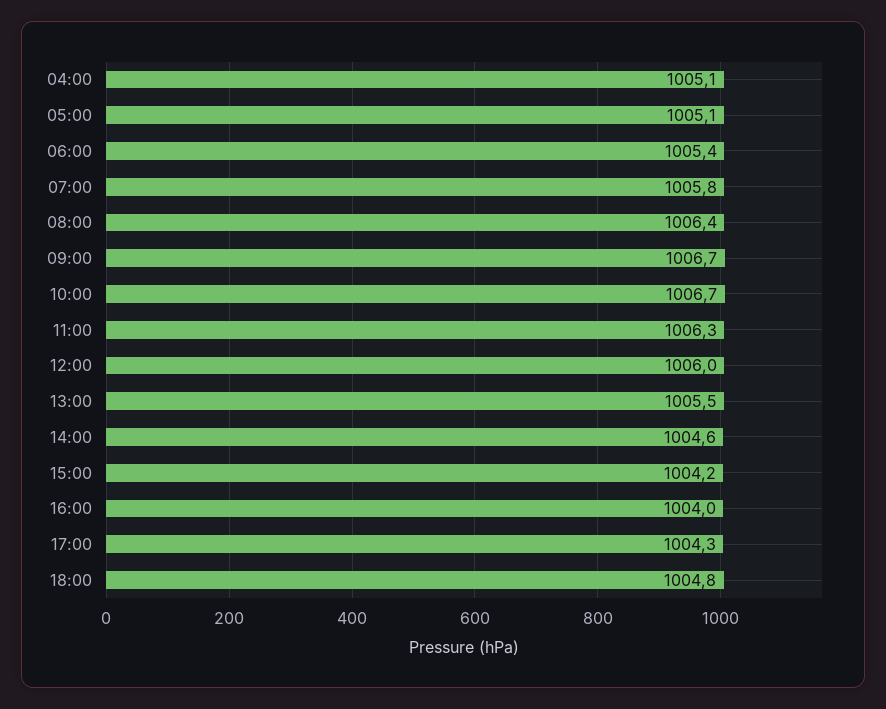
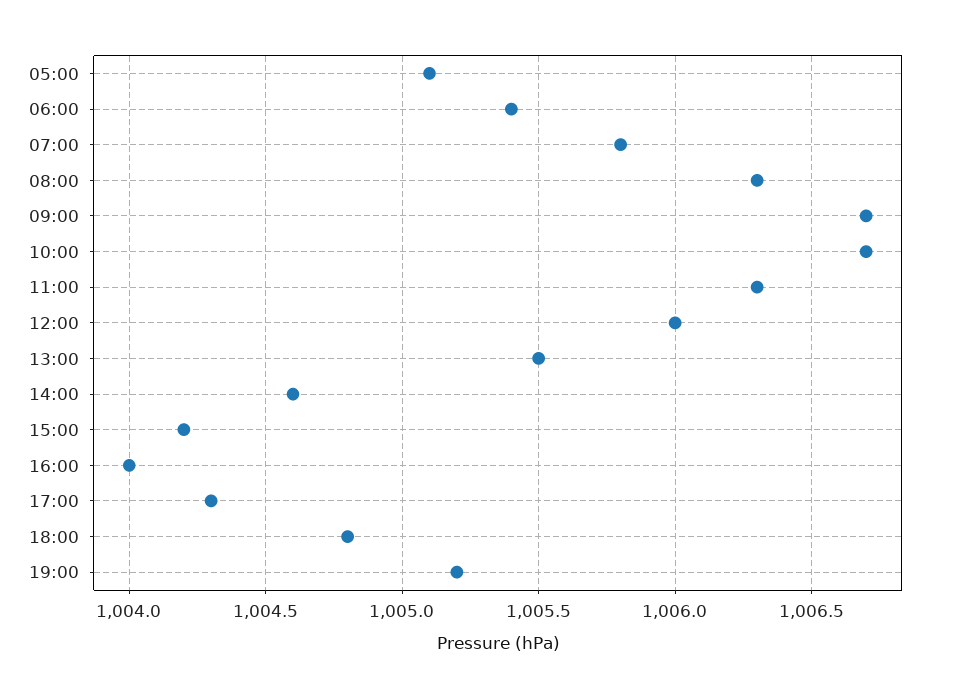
04:00: 1005.1 -> none
08:00: 1006.4 -> 1006.3
19:00: none -> 1005.2

